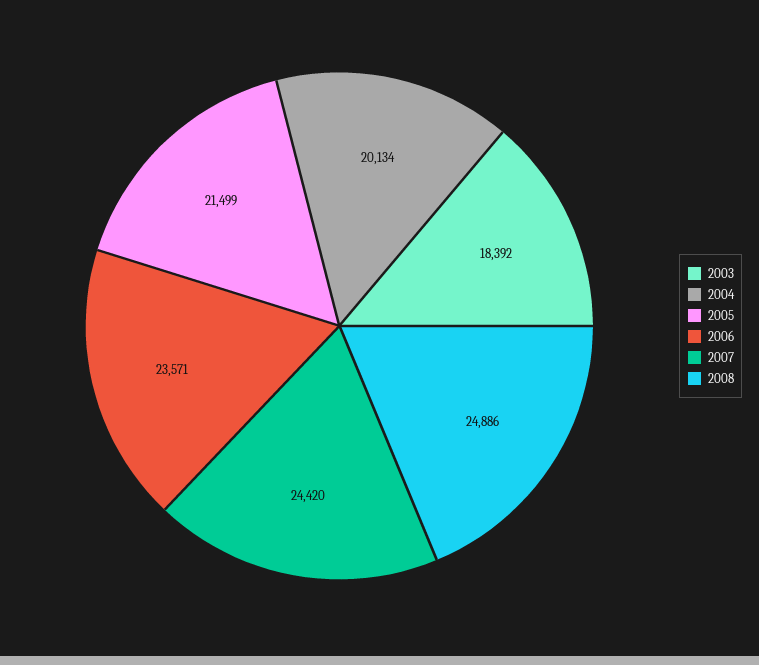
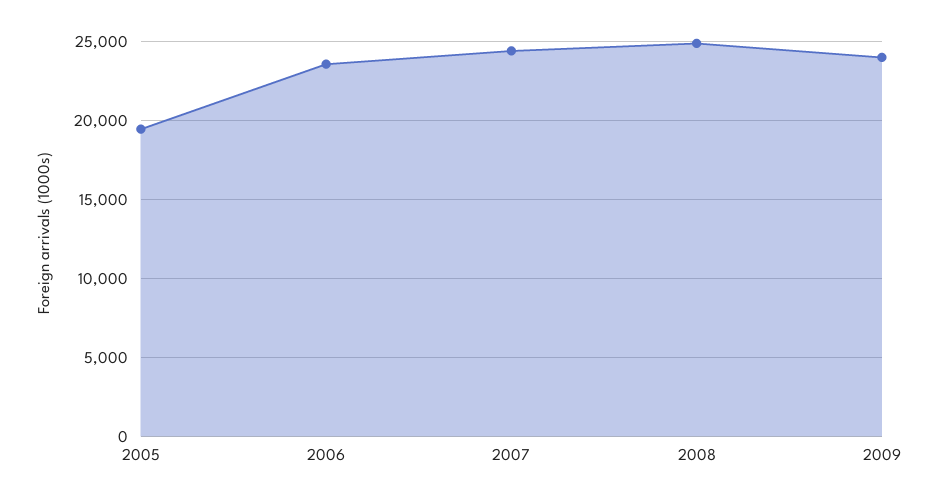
2003: 18392 -> none
2004: 20134 -> none
2005: 21499 -> 19500
2009: none -> 24000

